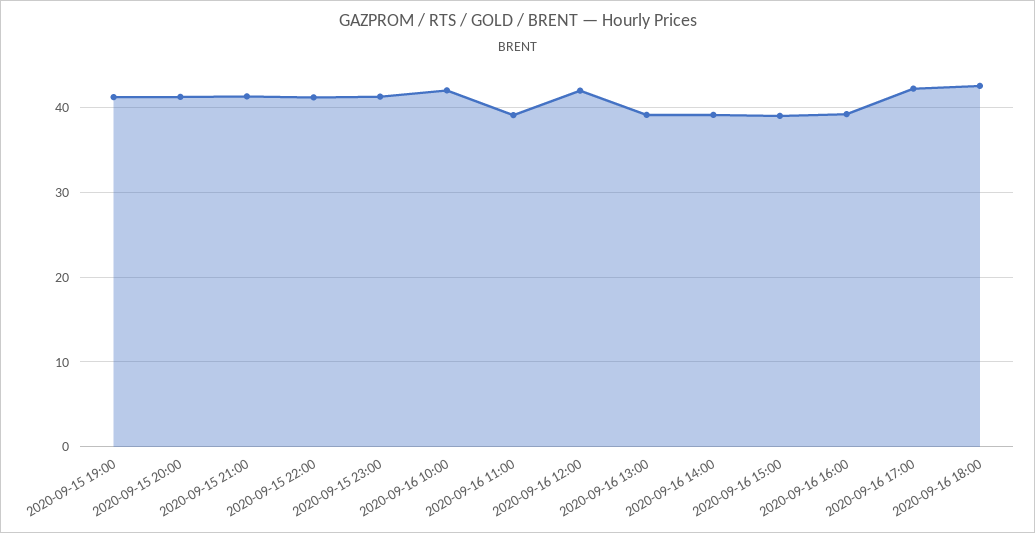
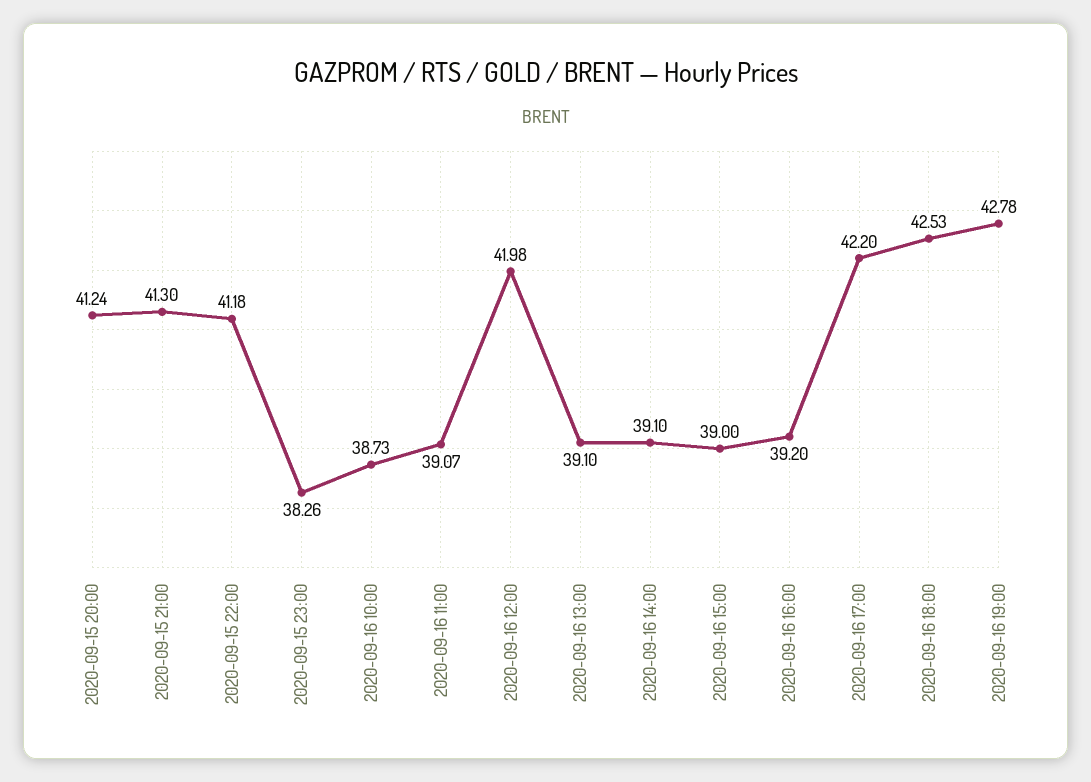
2020-09-15 19:00: 41 -> none
2020-09-15 23:00: 41 -> 38.26
2020-09-16 10:00: 42 -> 38.73
2020-09-16 19:00: none -> 42.78

